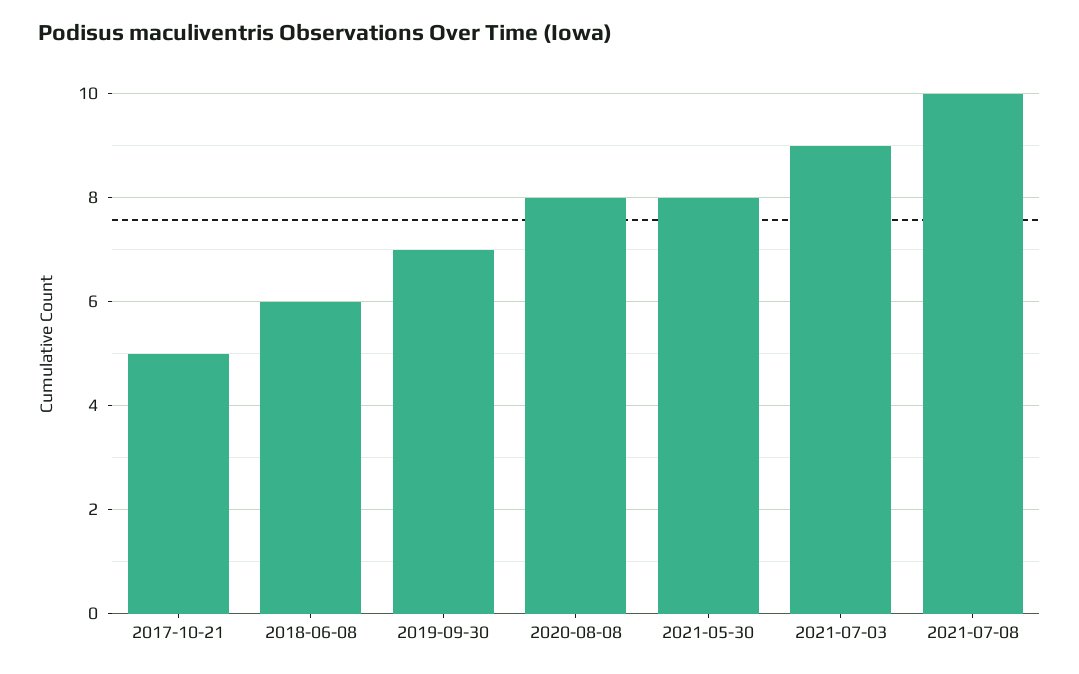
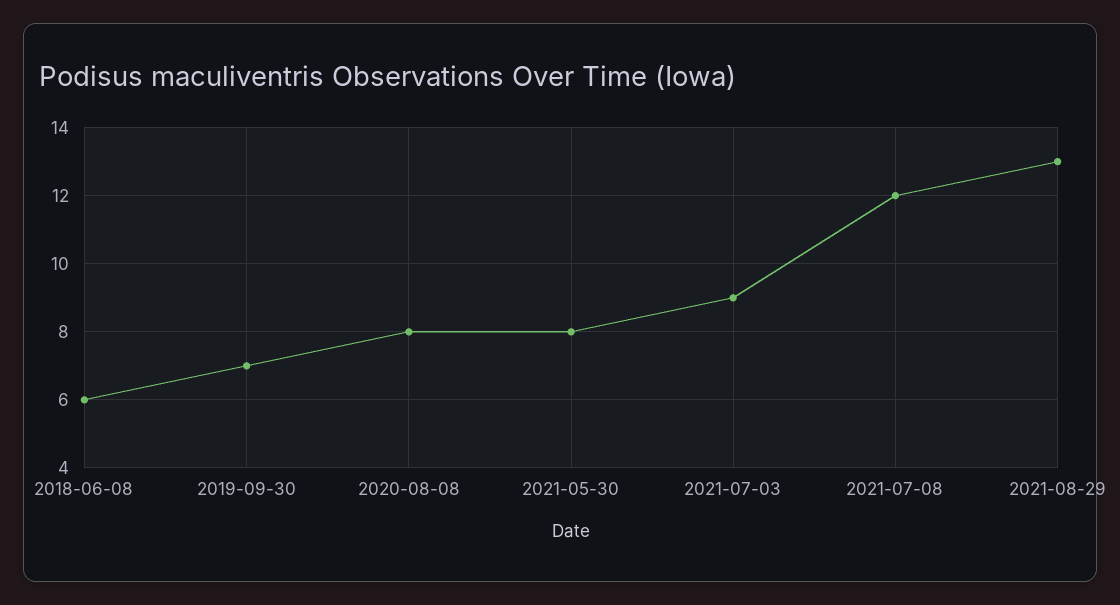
2017-10-21: 5 -> none
2021-07-08: 10 -> 12
2021-08-29: none -> 13

